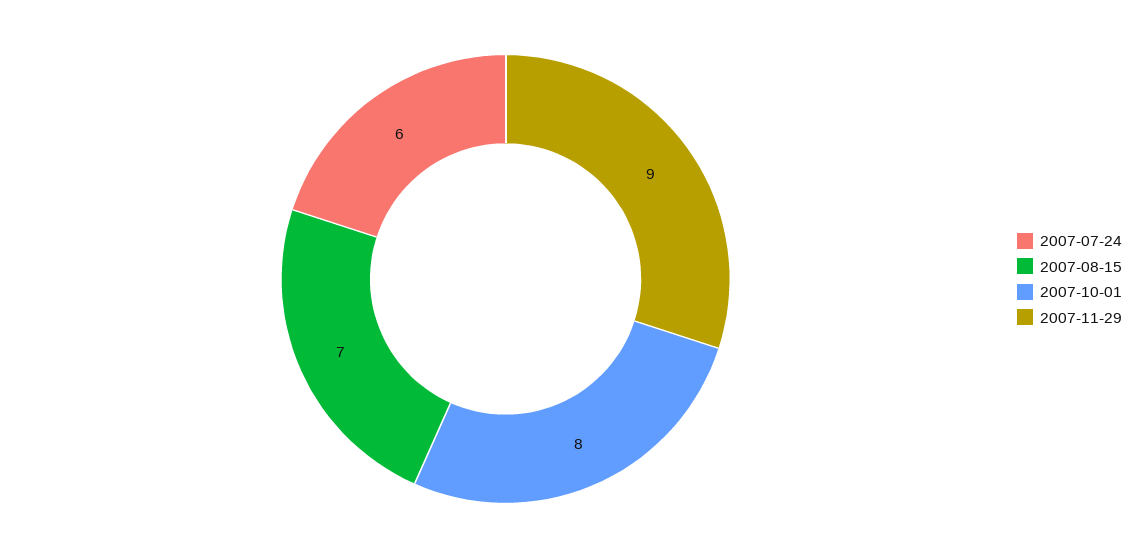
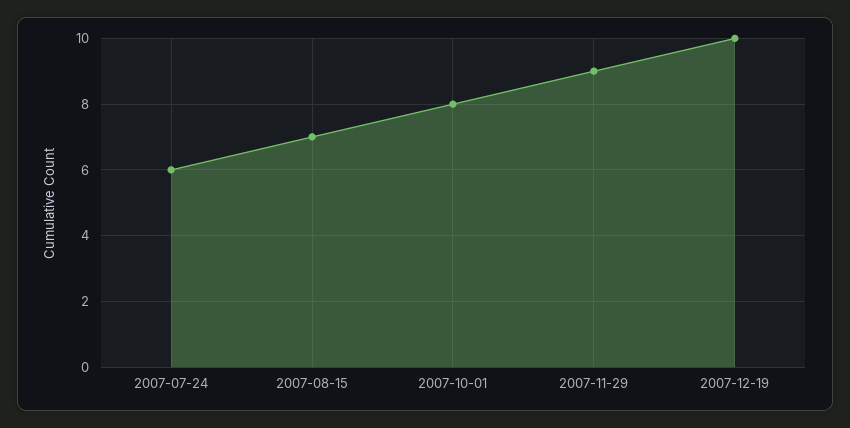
2007-12-19: none -> 10

